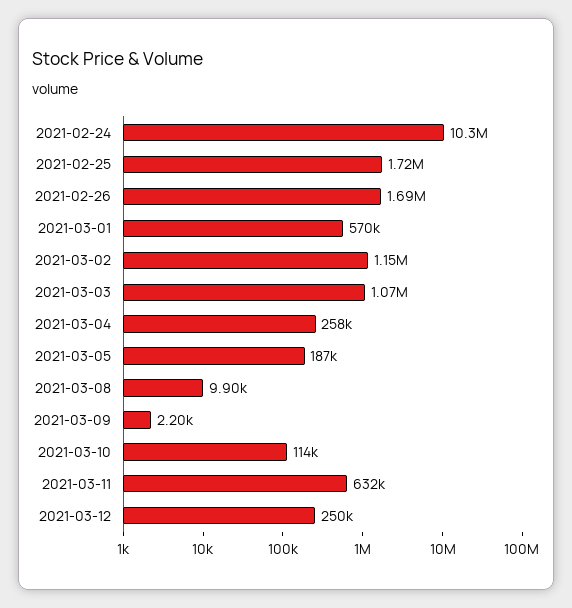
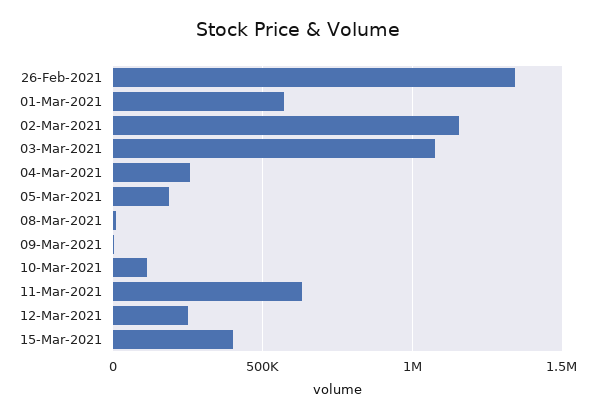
2021-02-24: 10300000 -> none
2021-02-25: 1720000 -> none
2021-02-26: 1690000 -> 1350000
15-Mar-2021: none -> 400000

